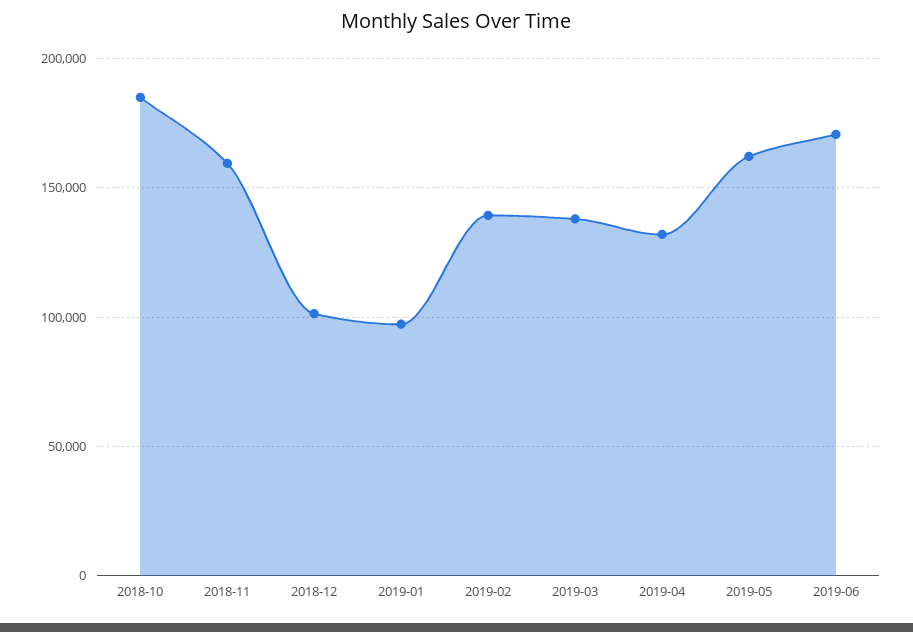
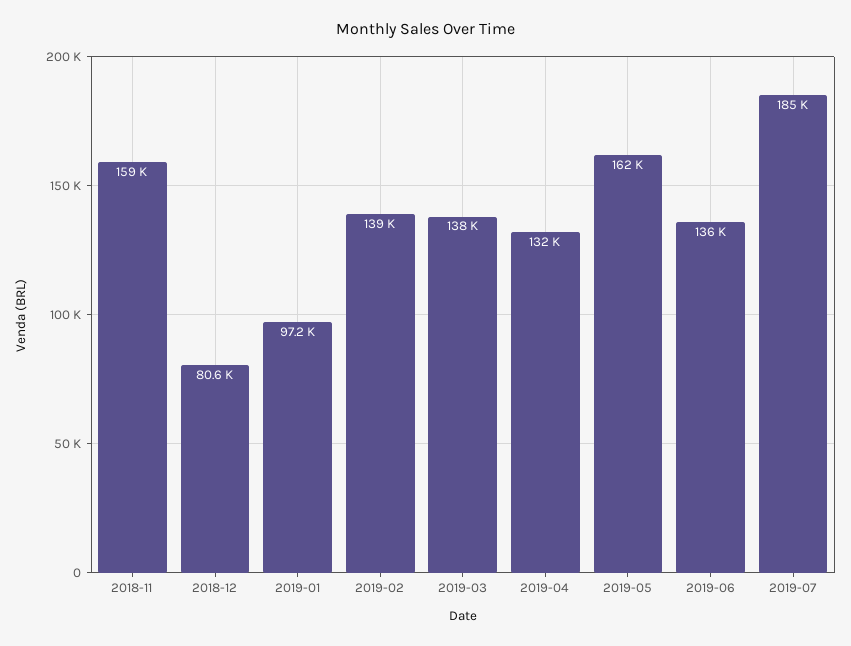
2018-10: 185000 -> none
2018-12: 100000 -> 80600
2019-06: 170000 -> 136000
2019-07: none -> 185000

